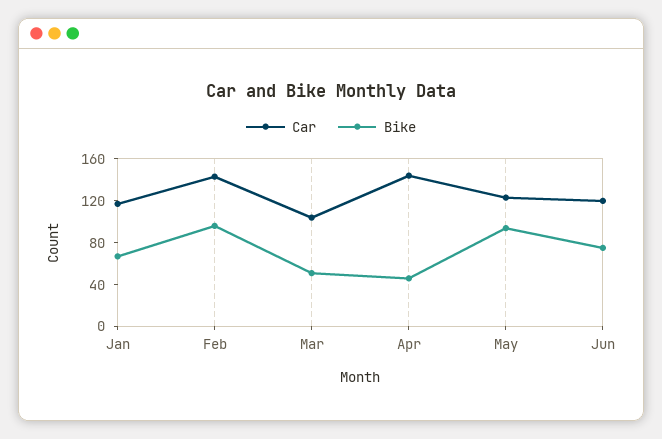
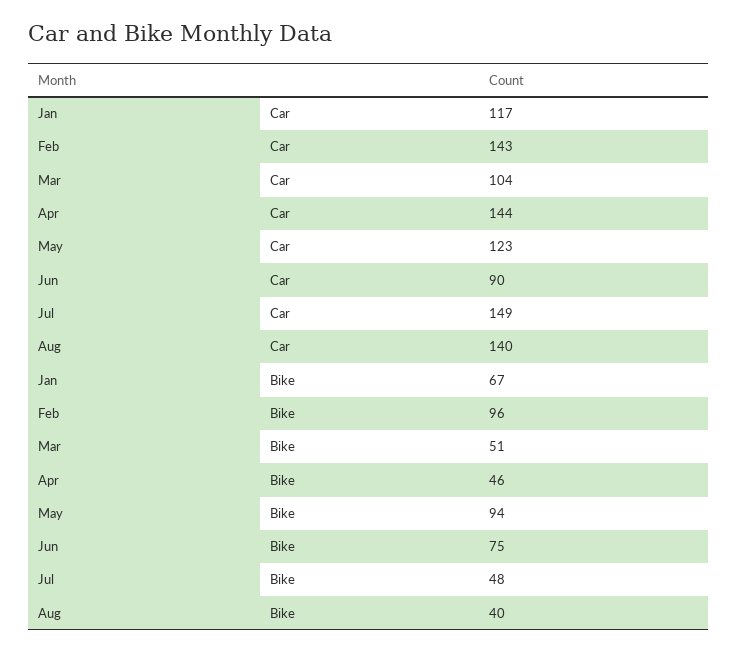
Car, Jun: 120 -> 90
Car, Jul: none -> 149
Car, Aug: none -> 140
Bike, Jul: none -> 48
Bike, Aug: none -> 40

